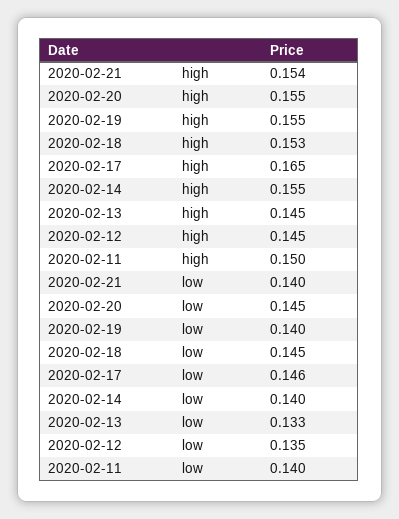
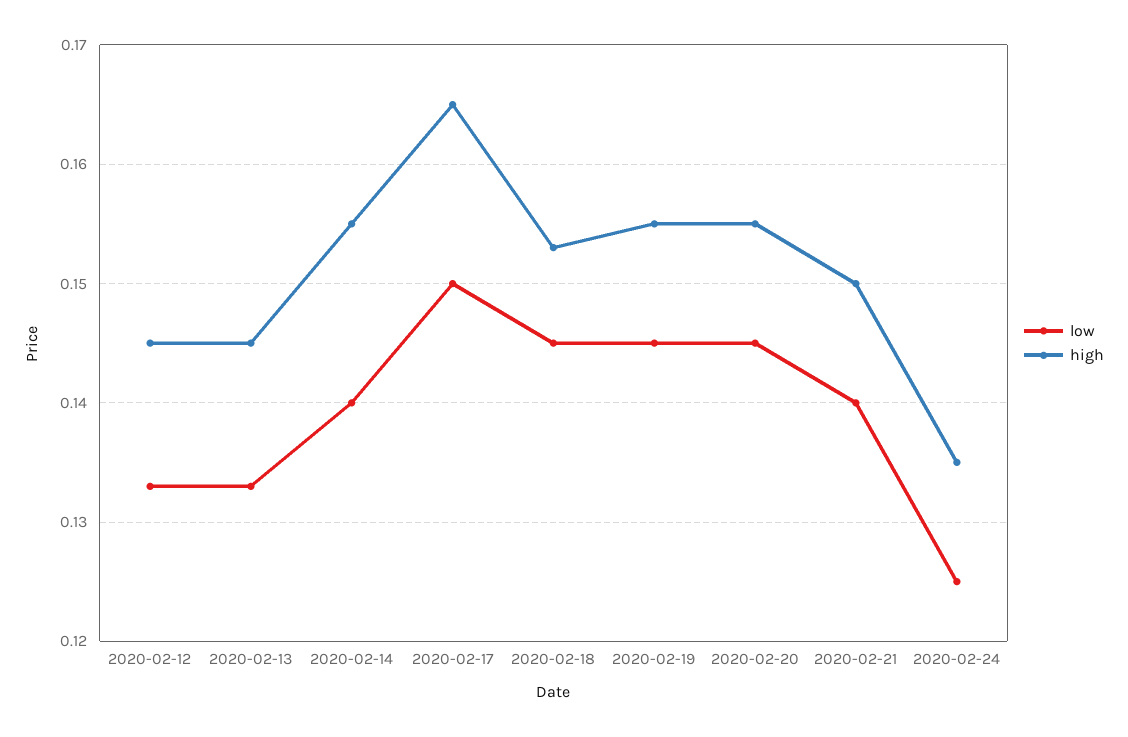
high, 2020-02-21: 0.154 -> 0.15
high, 2020-02-11: 0.15 -> none
low, 2020-02-19: 0.14 -> 0.145
low, 2020-02-17: 0.146 -> 0.15
low, 2020-02-12: 0.135 -> 0.133
low, 2020-02-11: 0.14 -> none
low, 2020-02-24: none -> 0.125
high, 2020-02-24: none -> 0.135

